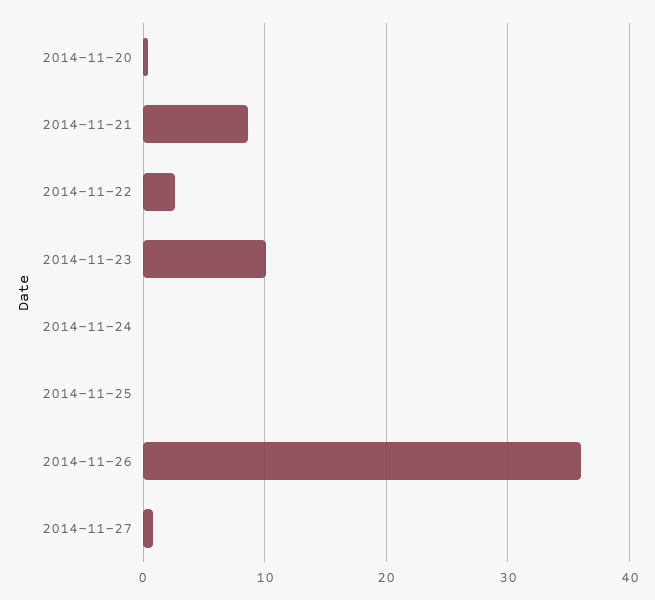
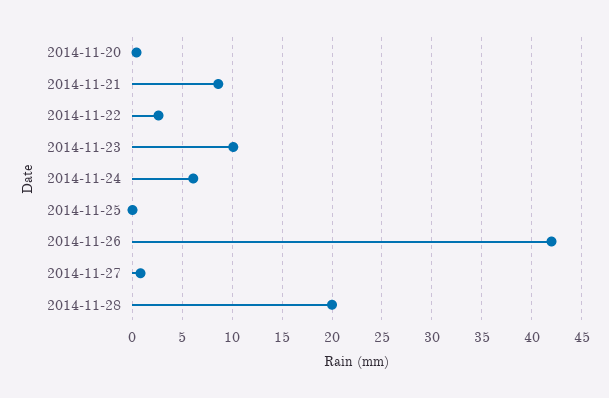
2014-11-24: 0 -> 6
2014-11-26: 36 -> 42
2014-11-28: none -> 20

